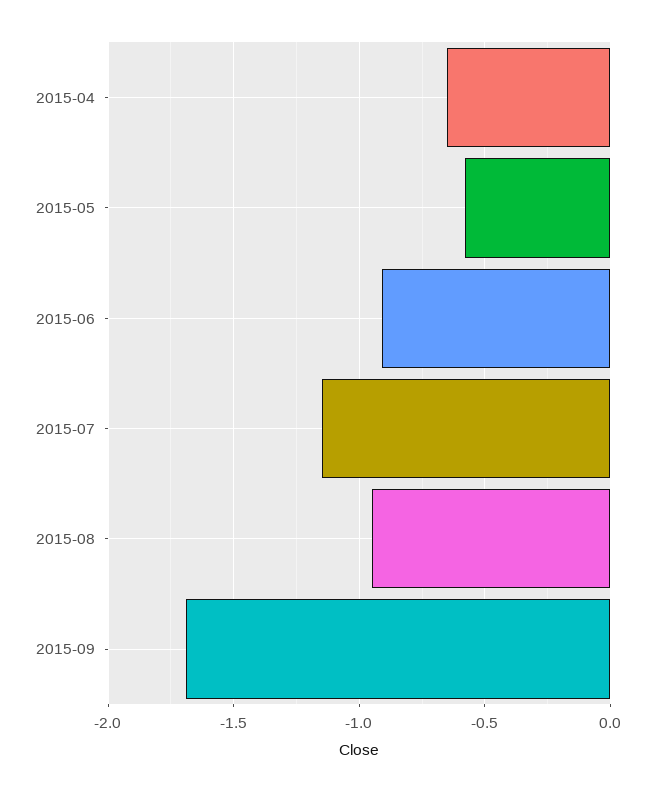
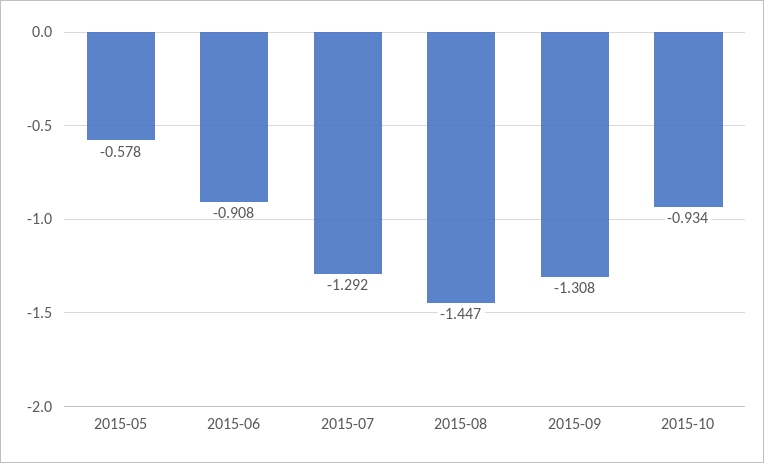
2015-04: -0.65 -> none
2015-07: -1.15 -> -1.292
2015-08: -0.95 -> -1.447
2015-09: -1.7 -> -1.308
2015-10: none -> -0.934

